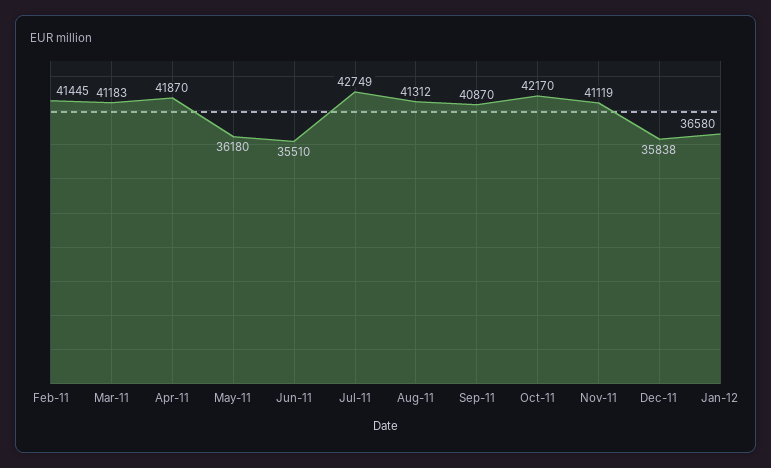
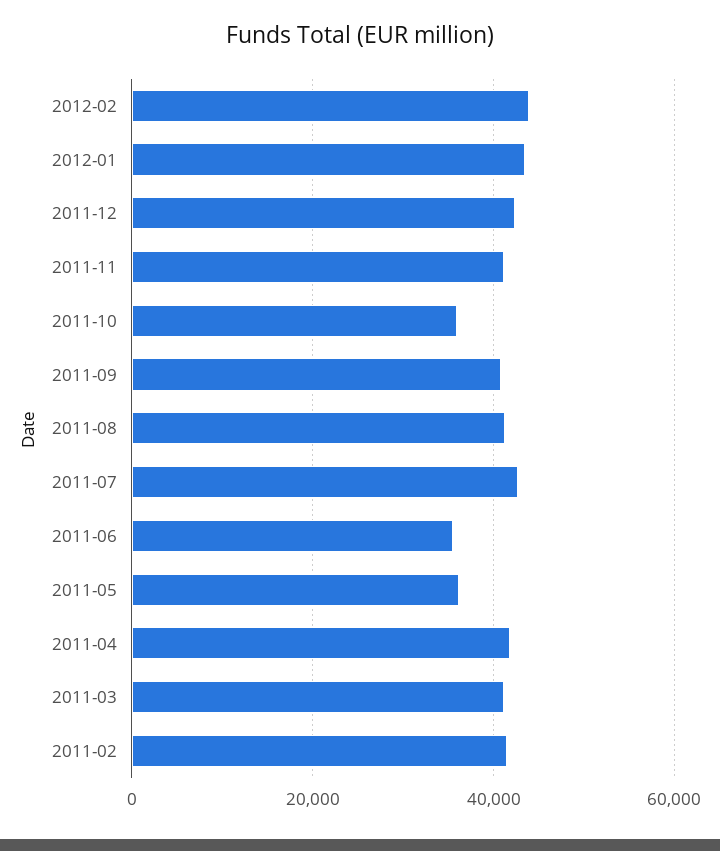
Oct-11: 42170 -> 36000
Dec-11: 35838 -> 42000
Jan-12: 36580 -> 44000
2012-02: none -> 44000

